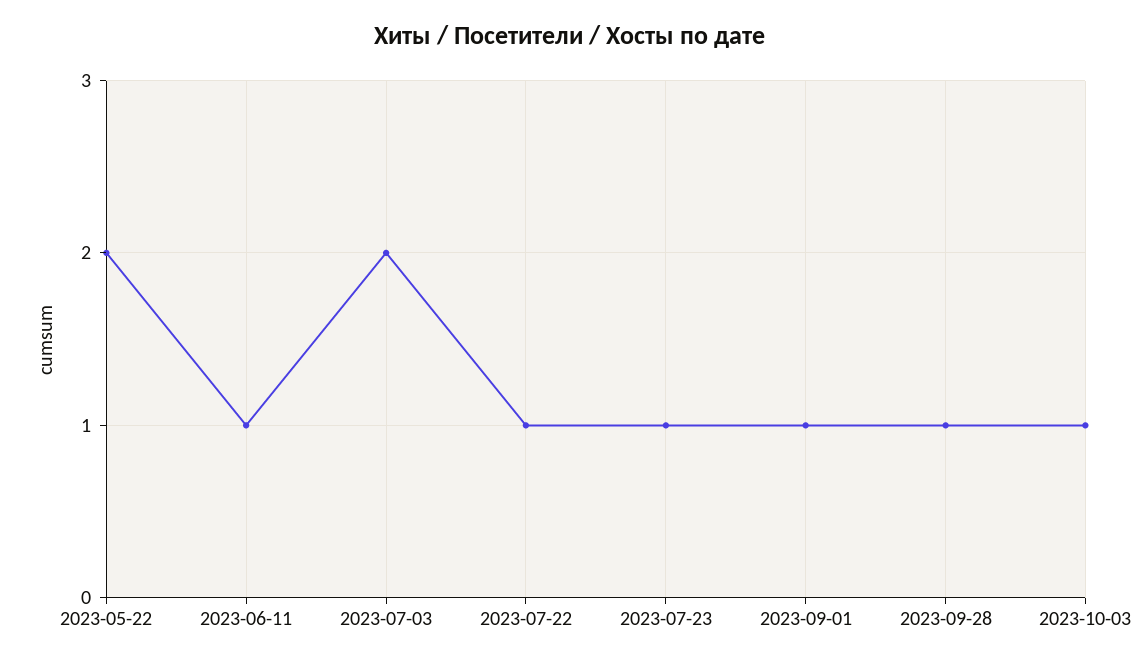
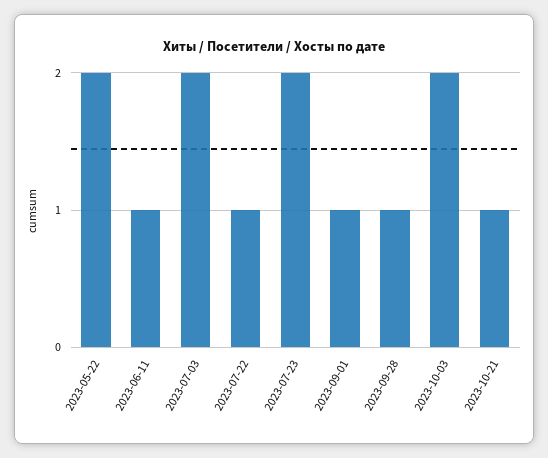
2023-07-23: 1 -> 2
2023-10-03: 1 -> 2
2023-10-21: none -> 1

